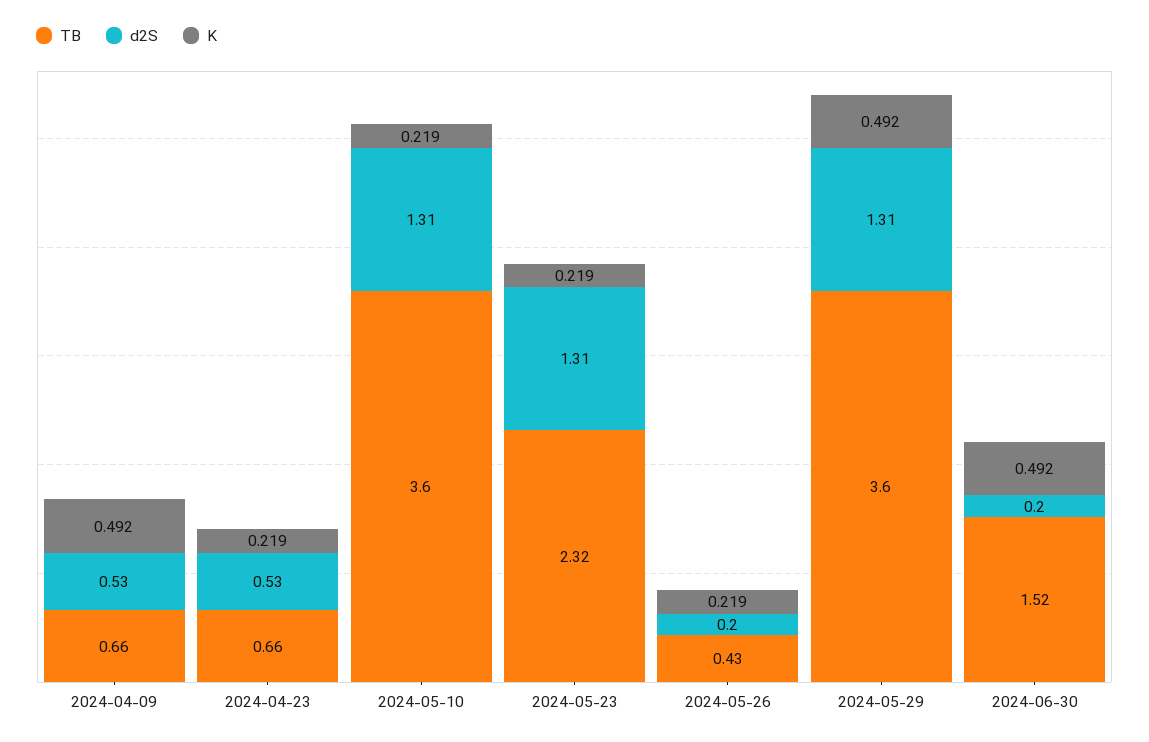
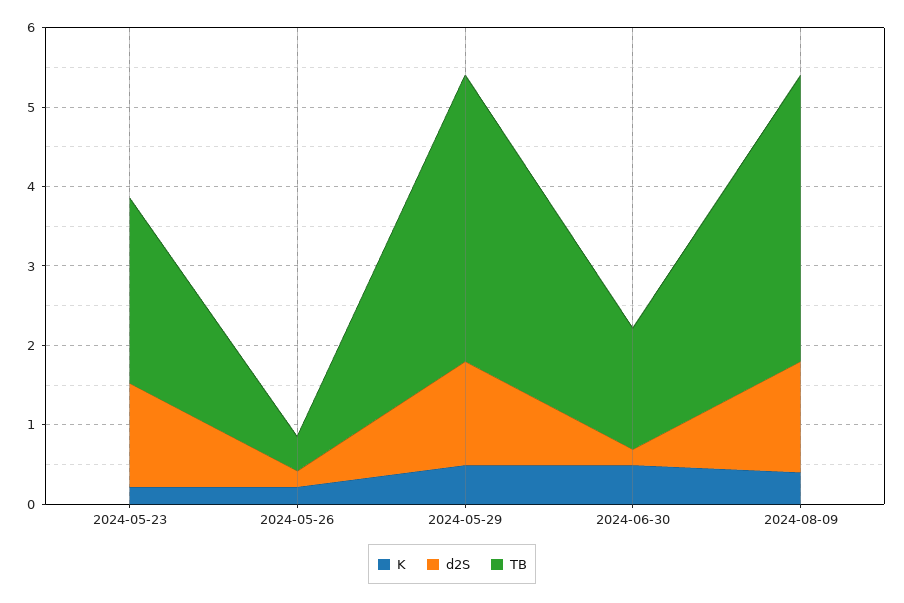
TB, 2024-04-09: 0.66 -> none
d2S, 2024-04-09: 0.53 -> none
K, 2024-04-09: 0.492 -> none
TB, 2024-04-23: 0.66 -> none
d2S, 2024-04-23: 0.53 -> none
K, 2024-04-23: 0.219 -> none
TB, 2024-05-10: 3.6 -> none
d2S, 2024-05-10: 1.31 -> none
K, 2024-05-10: 0.219 -> none
K, 2024-08-09: none -> 0.4
d2S, 2024-08-09: none -> 1.4
TB, 2024-08-09: none -> 3.6

